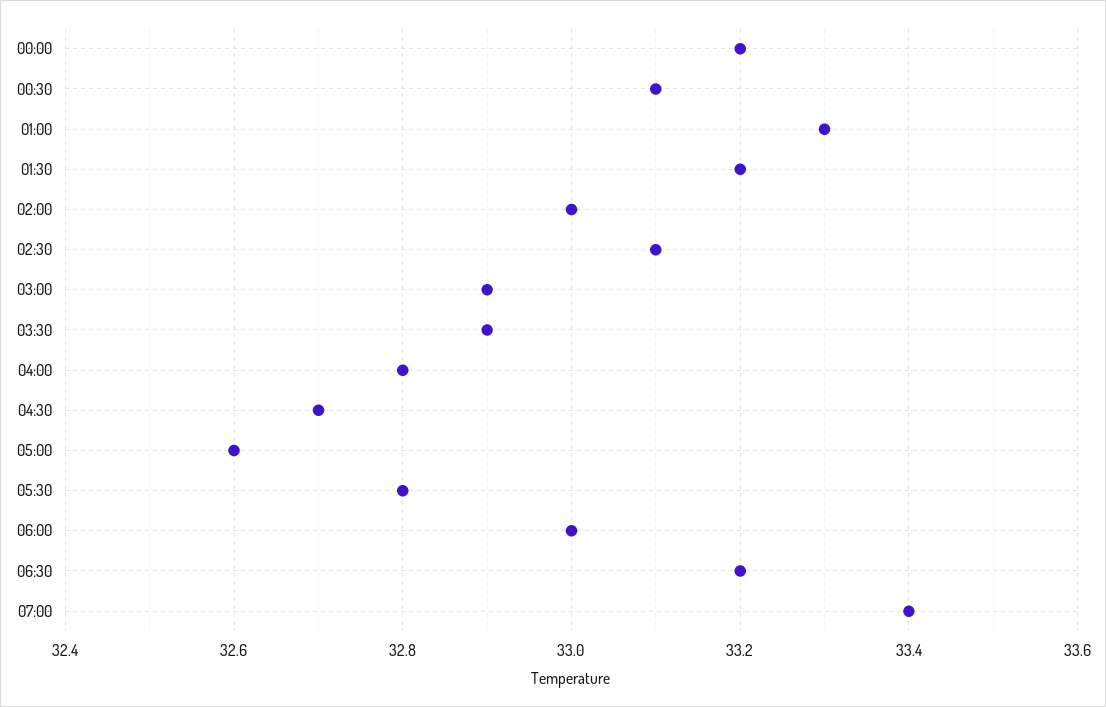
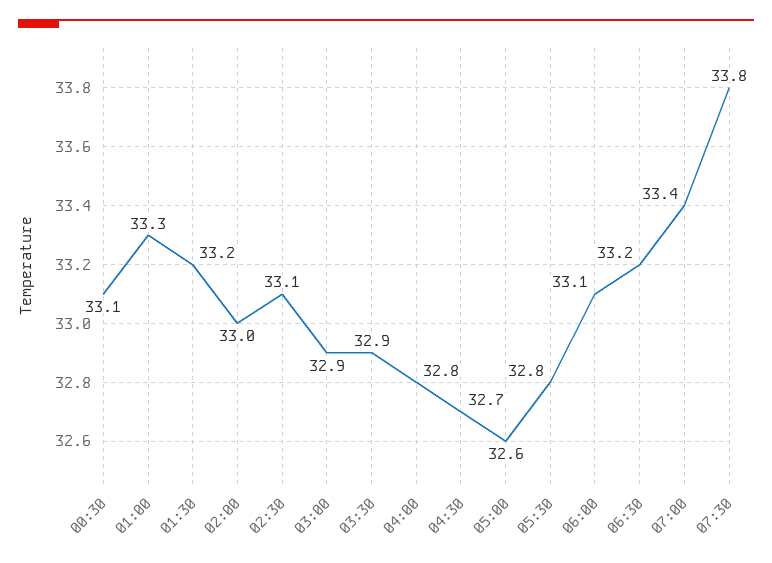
00:00: 33.2 -> none
06:00: 33 -> 33.1
07:30: none -> 33.8

